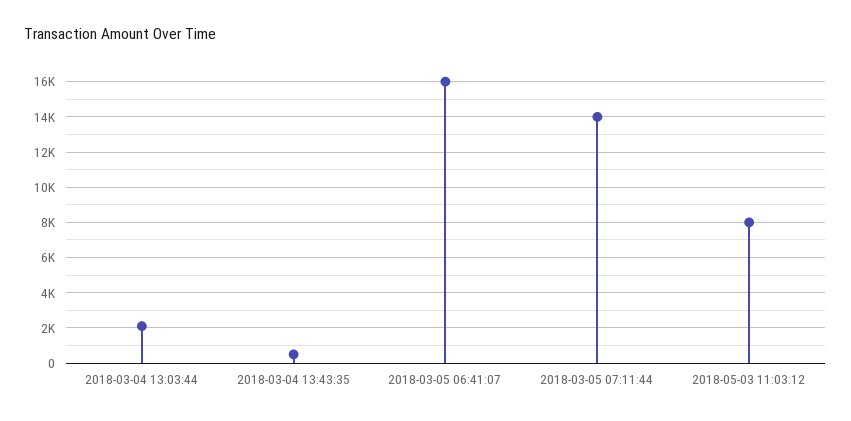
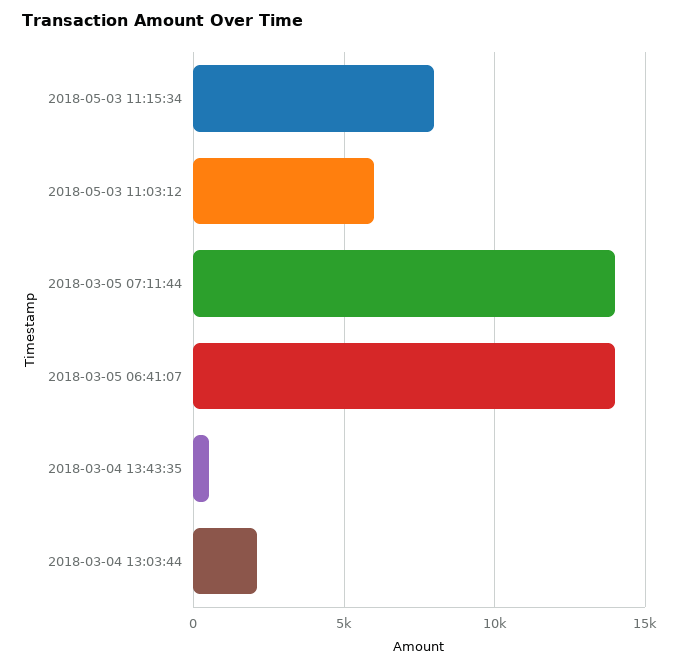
2018-03-05 06:41:07: 16000 -> 14000
2018-05-03 11:03:12: 8000 -> 6000
2018-05-03 11:15:34: none -> 8000

